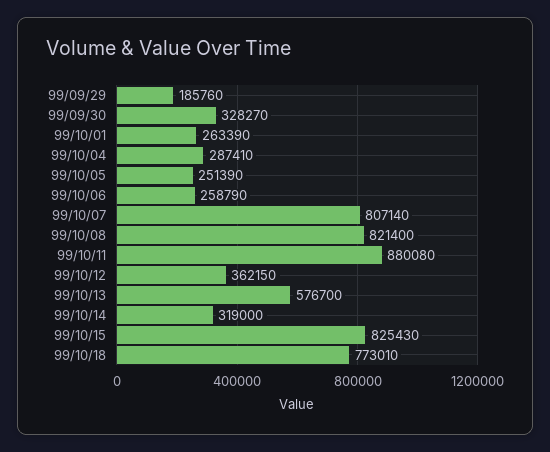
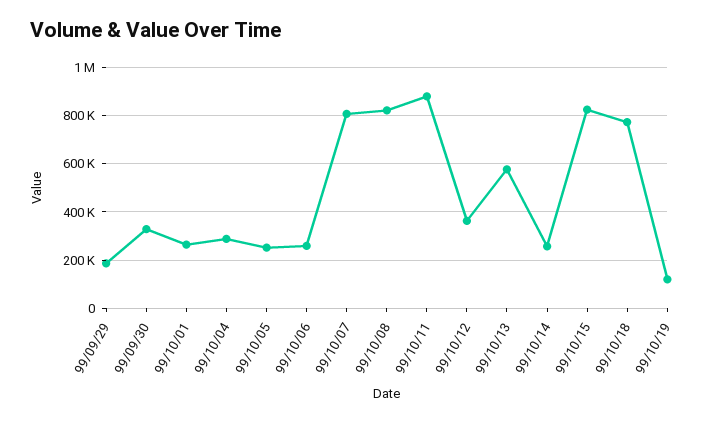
99/10/14: 319000 -> 250000
99/10/19: none -> 125000

